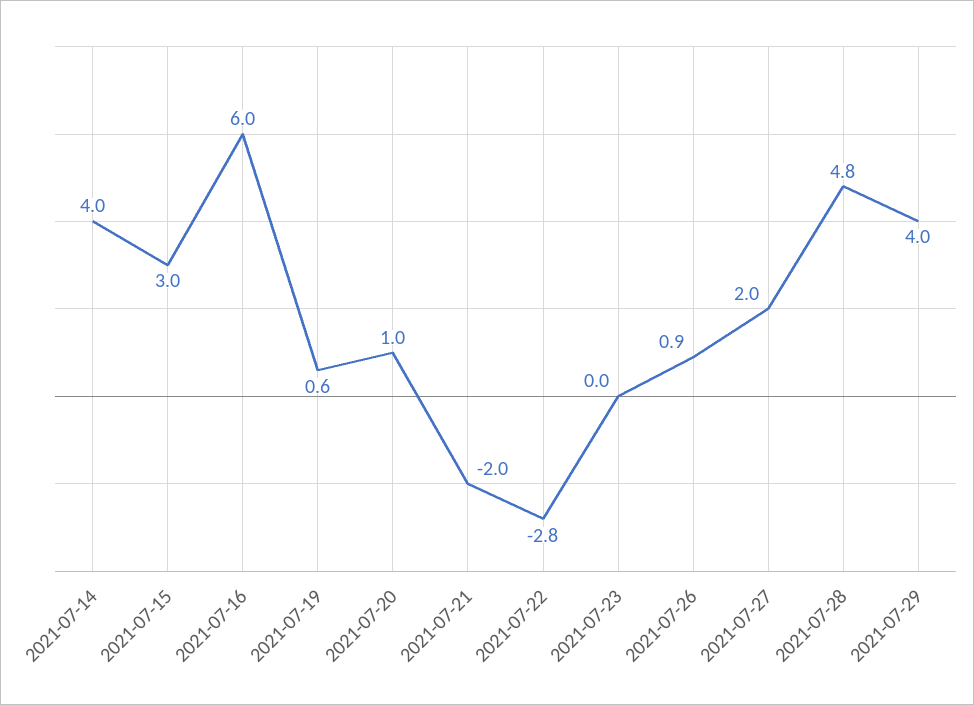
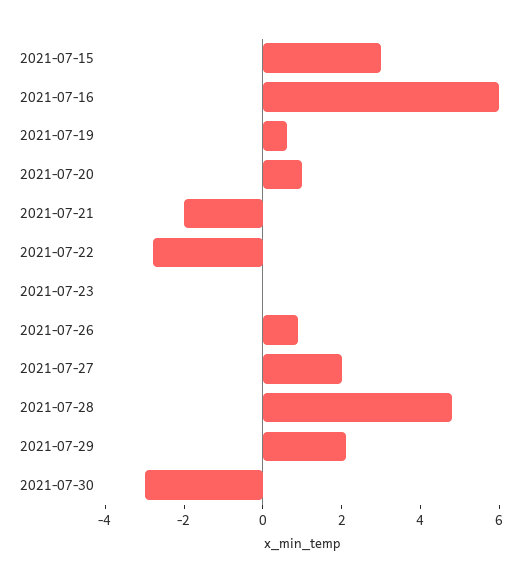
2021-07-14: 4 -> none
2021-07-29: 4 -> 2
2021-07-30: none -> -3

